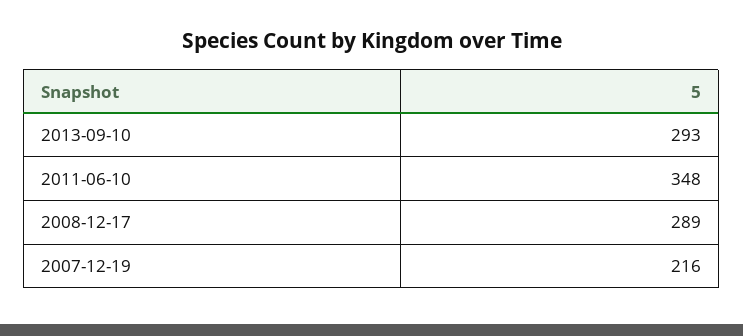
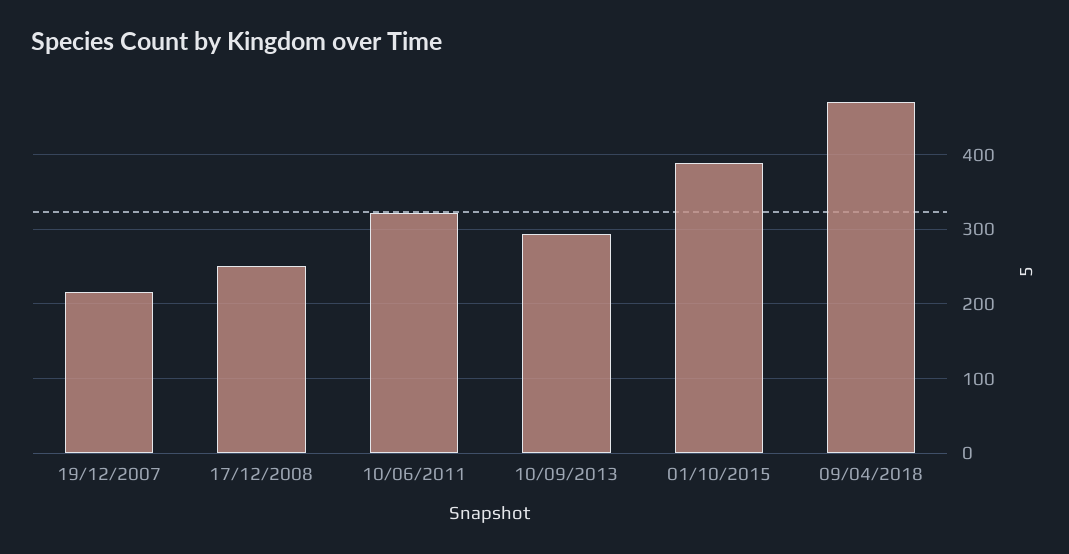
2011-06-10: 348 -> 320
2008-12-17: 289 -> 250
01/10/2015: none -> 390
09/04/2018: none -> 470

